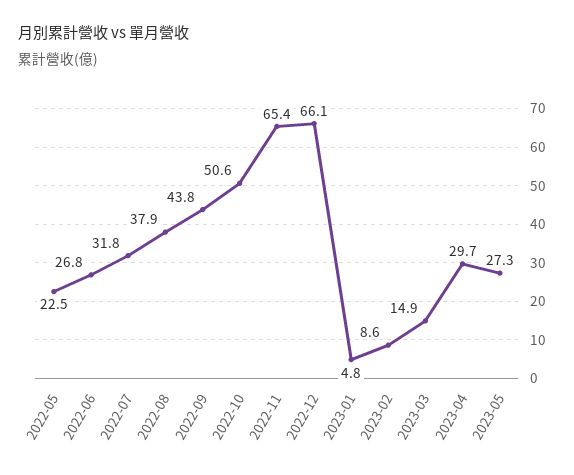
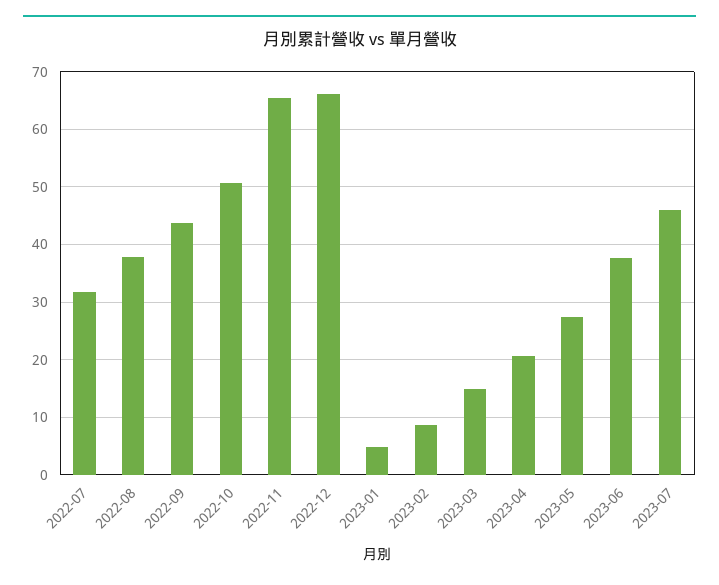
2022-05: 22.5 -> none
2022-06: 26.8 -> none
2023-04: 29.7 -> 20
2023-06: none -> 38
2023-07: none -> 46

